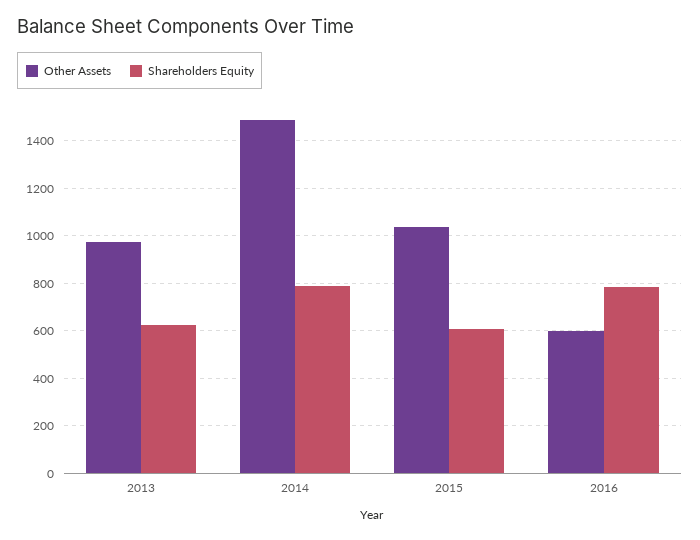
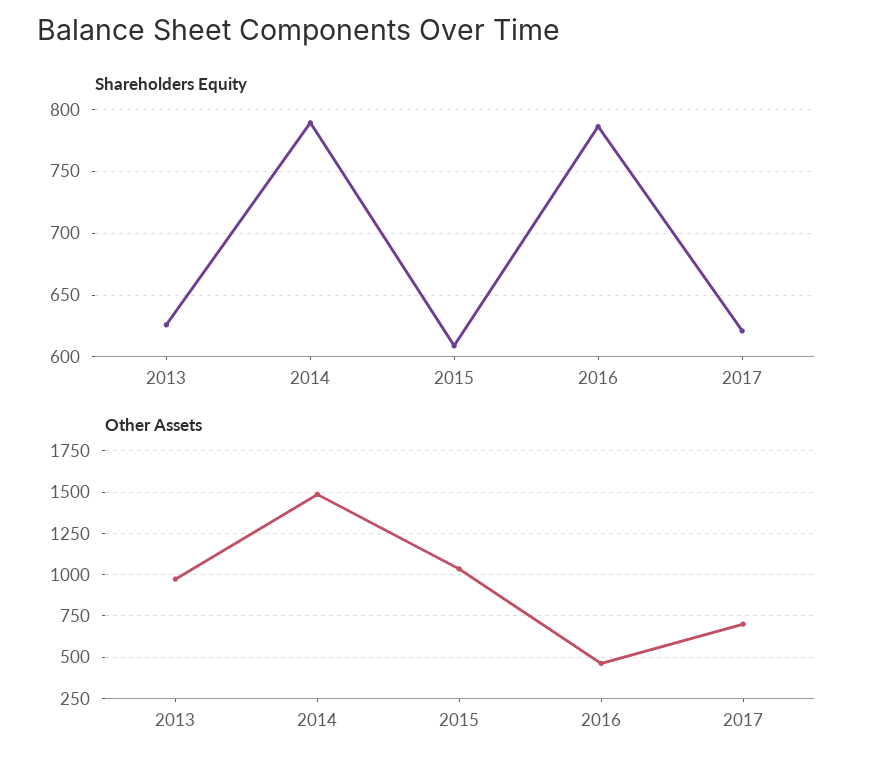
Other Assets, 2016: 600 -> 450
Shareholders Equity, 2017: none -> 620
Other Assets, 2017: none -> 700

